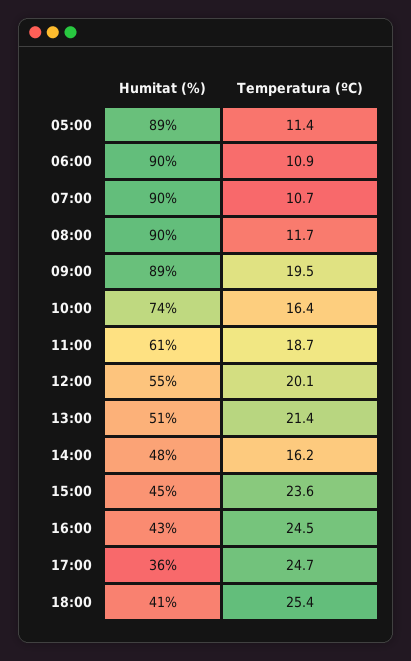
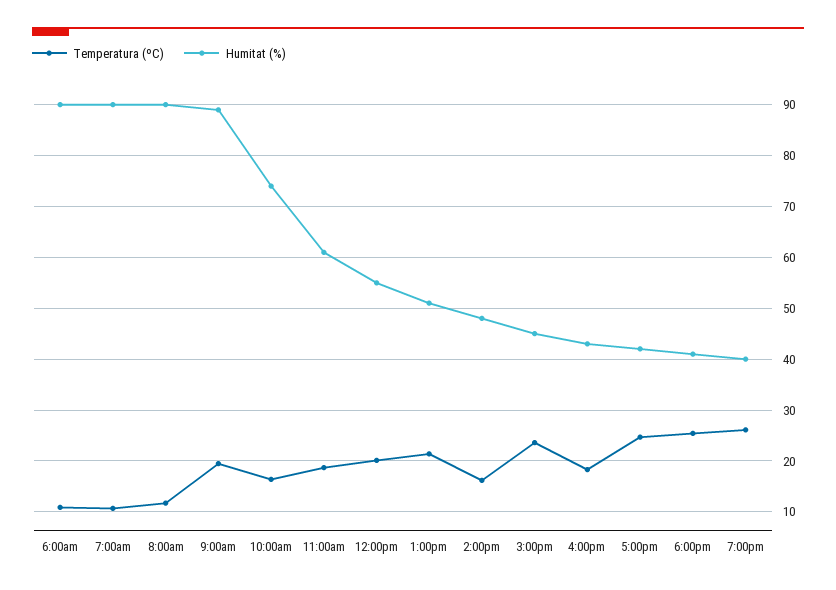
Humitat (%), 05:00: 89 -> none
Temperatura (ºC), 05:00: 11.4 -> none
Temperatura (ºC), 16:00: 24.5 -> 18
Humitat (%), 17:00: 36 -> 42
Temperatura (ºC), 7:00pm: none -> 26
Humitat (%), 7:00pm: none -> 40

